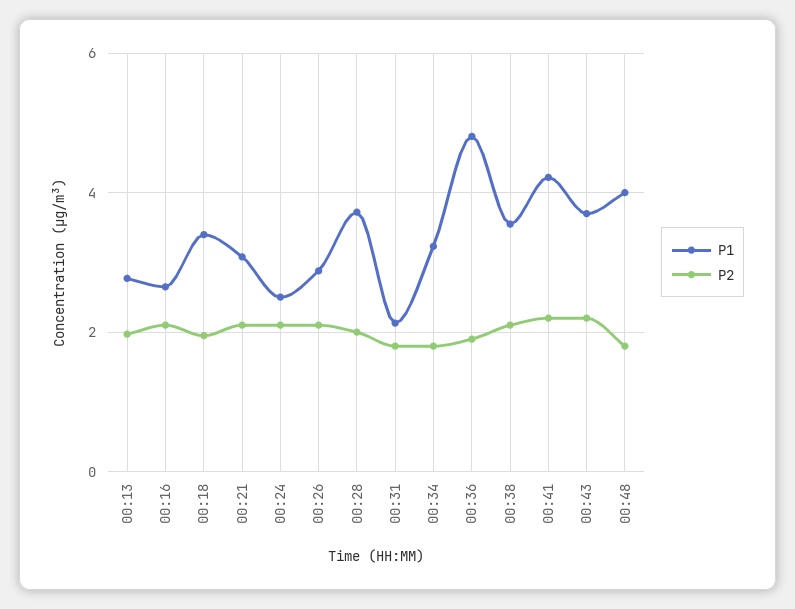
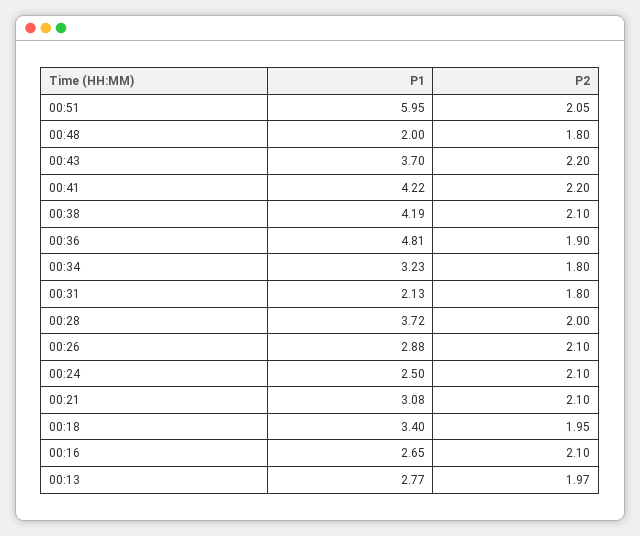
P1, 00:38: 3.6 -> 4.19
P1, 00:48: 4 -> 2
P1, 00:51: none -> 5.95
P2, 00:51: none -> 2.05

